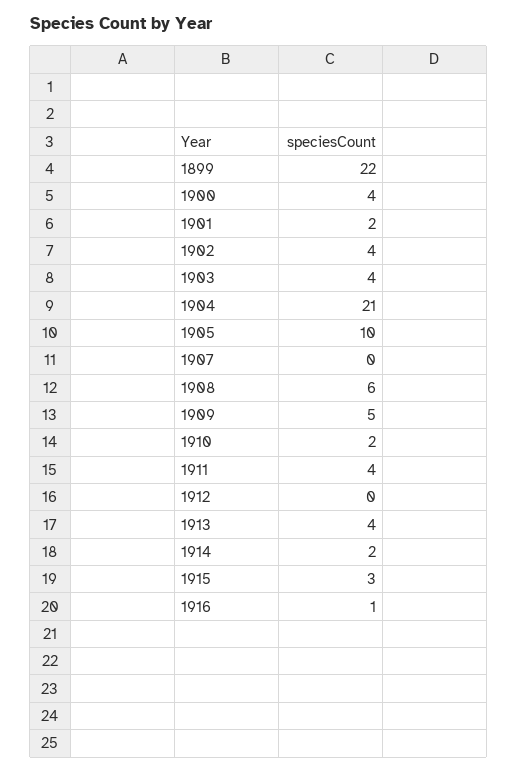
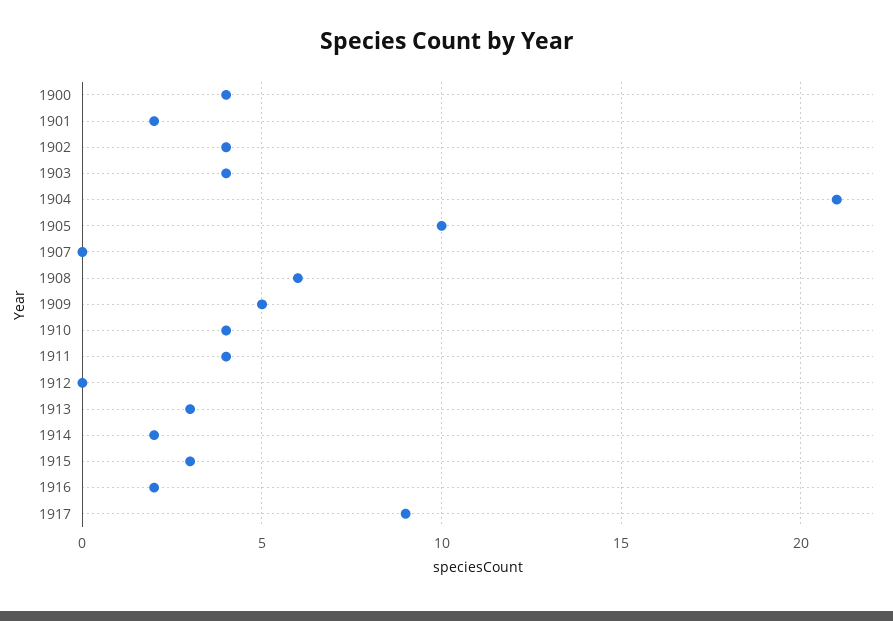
1899: 22 -> none
1910: 2 -> 4
1913: 4 -> 3
1916: 1 -> 2
1917: none -> 9

